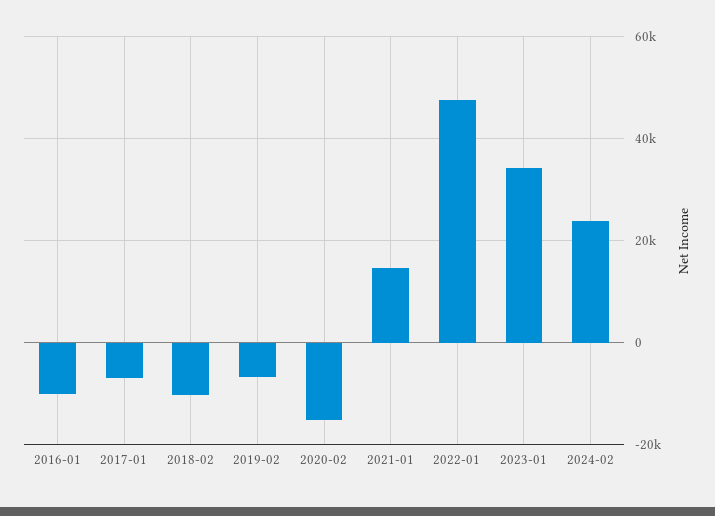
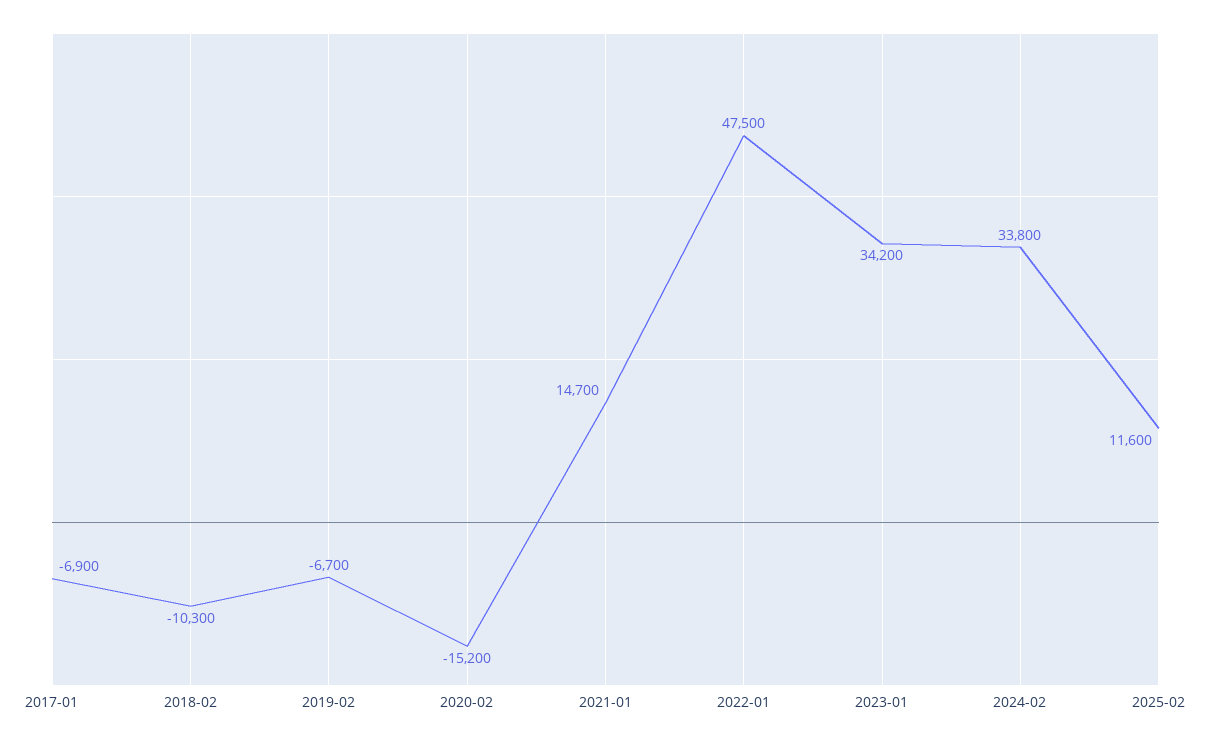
2016-01: -10000 -> none
2024-02: 24000 -> 33800
2025-02: none -> 11600

